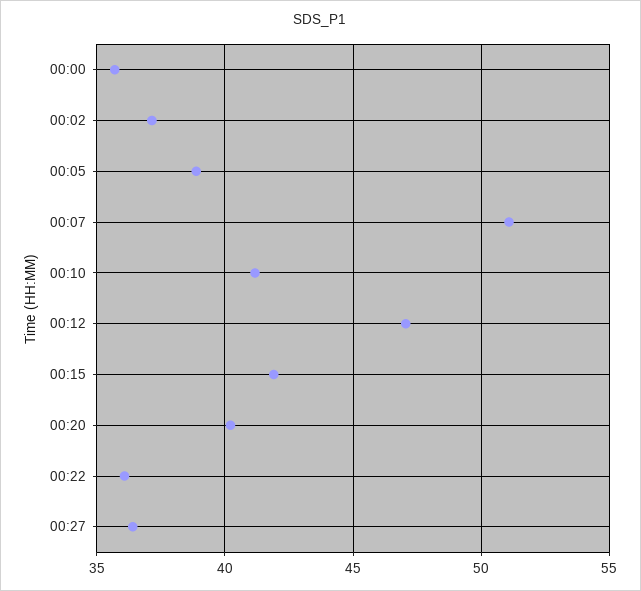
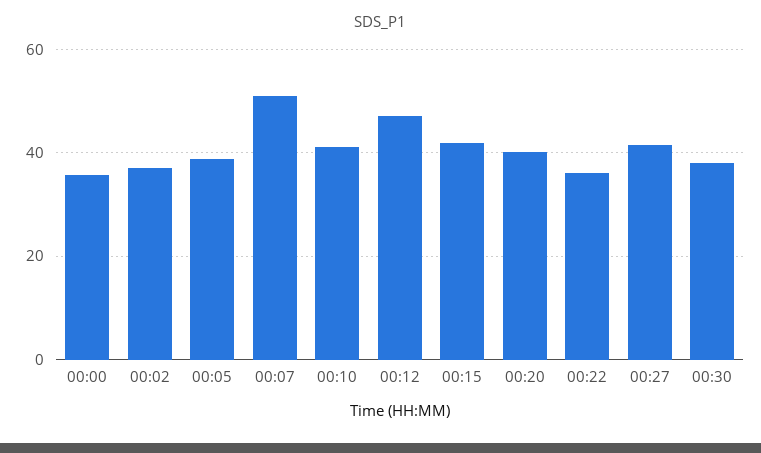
00:27: 36.5 -> 42
00:30: none -> 38

